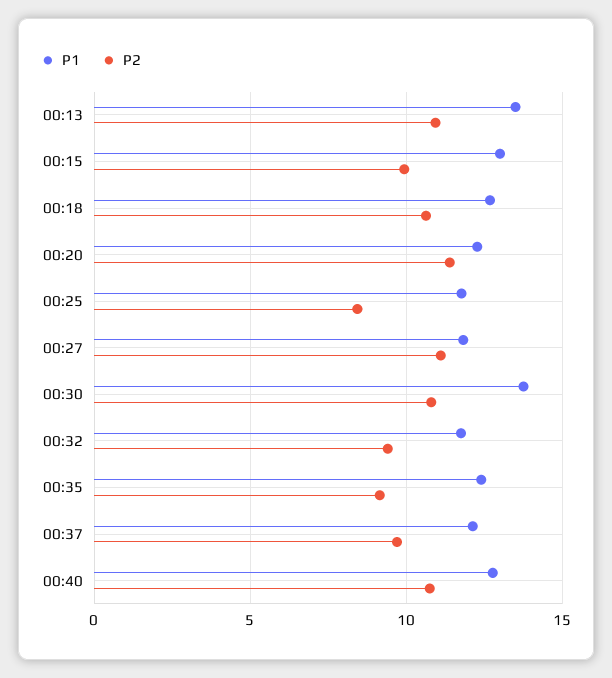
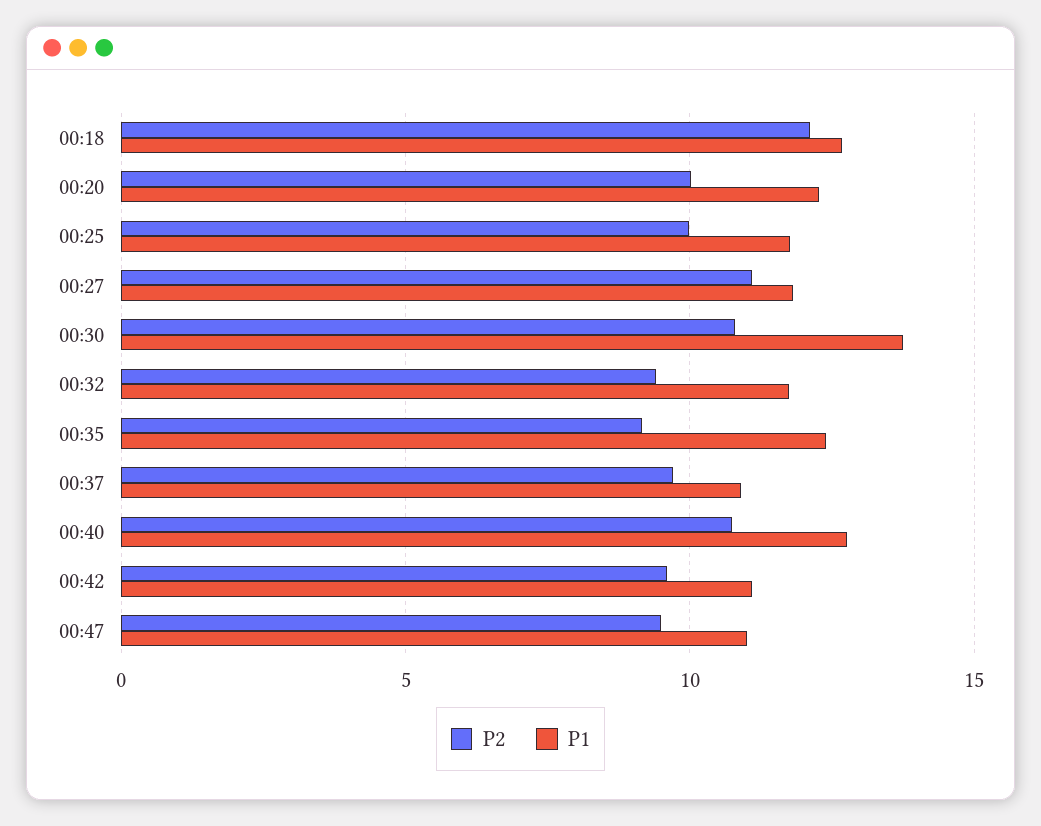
P1, 00:13: 13.5 -> none
P2, 00:13: 11 -> none
P1, 00:15: 13 -> none
P2, 00:15: 10 -> none
P2, 00:18: 10.5 -> 12
P2, 00:20: 11.5 -> 10
P2, 00:25: 8.5 -> 10
P1, 00:37: 12 -> 11
P2, 00:42: none -> 9.5
P1, 00:42: none -> 11
P2, 00:47: none -> 9.5
P1, 00:47: none -> 11

